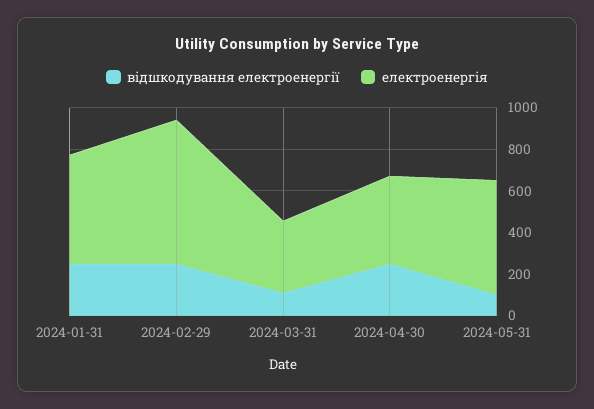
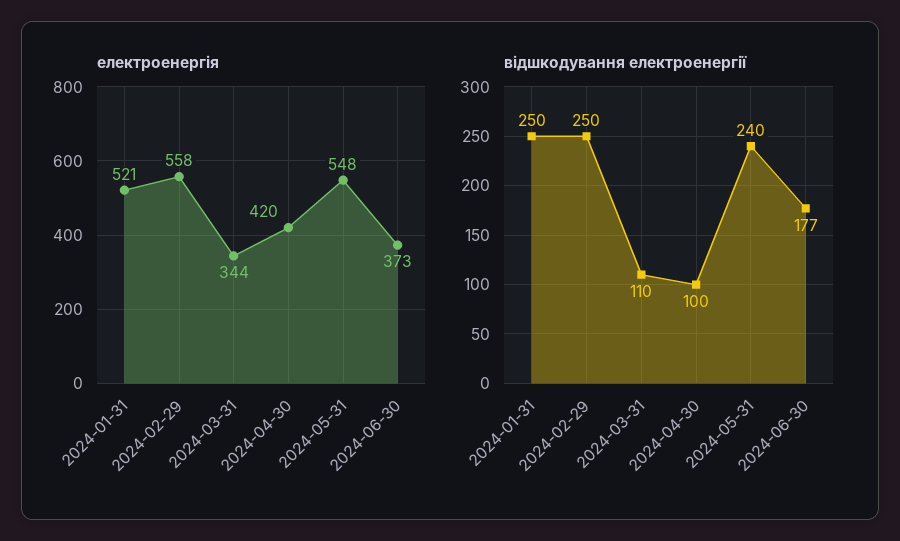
електроенергія, 2024-02-29: 700 -> 558
відшкодування електроенергії, 2024-04-30: 250 -> 100
відшкодування електроенергії, 2024-05-31: 100 -> 240
електроенергія, 2024-06-30: none -> 373
відшкодування електроенергії, 2024-06-30: none -> 177

